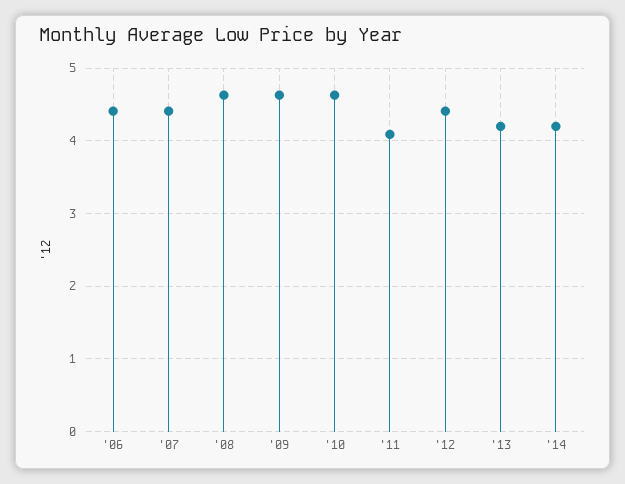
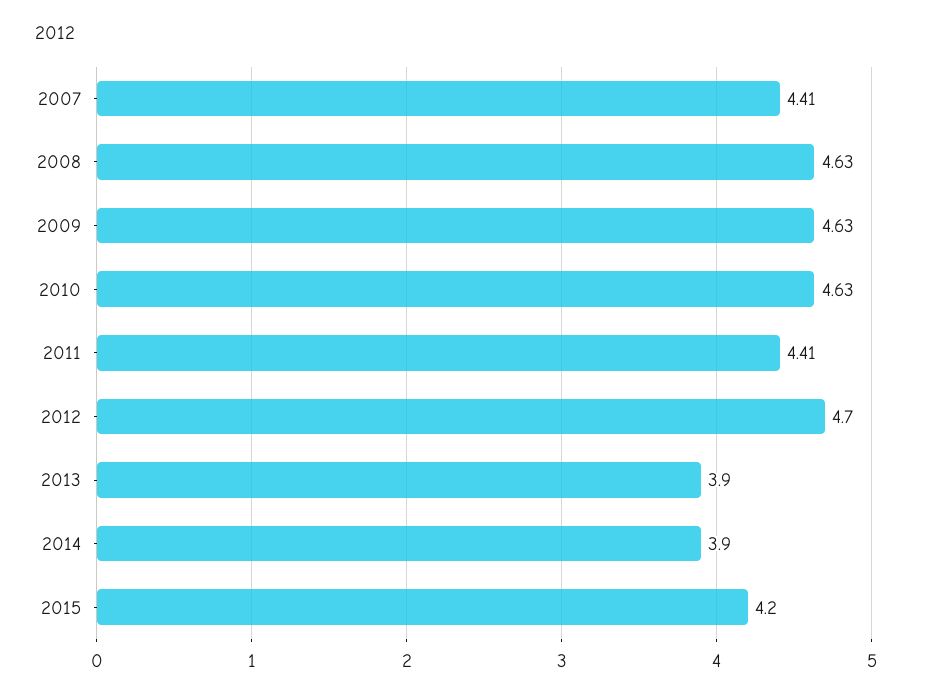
'06: 4.4 -> none
'11: 4.1 -> 4.41
'12: 4.4 -> 4.7
'13: 4.2 -> 3.9
'14: 4.2 -> 3.9
2015: none -> 4.2

